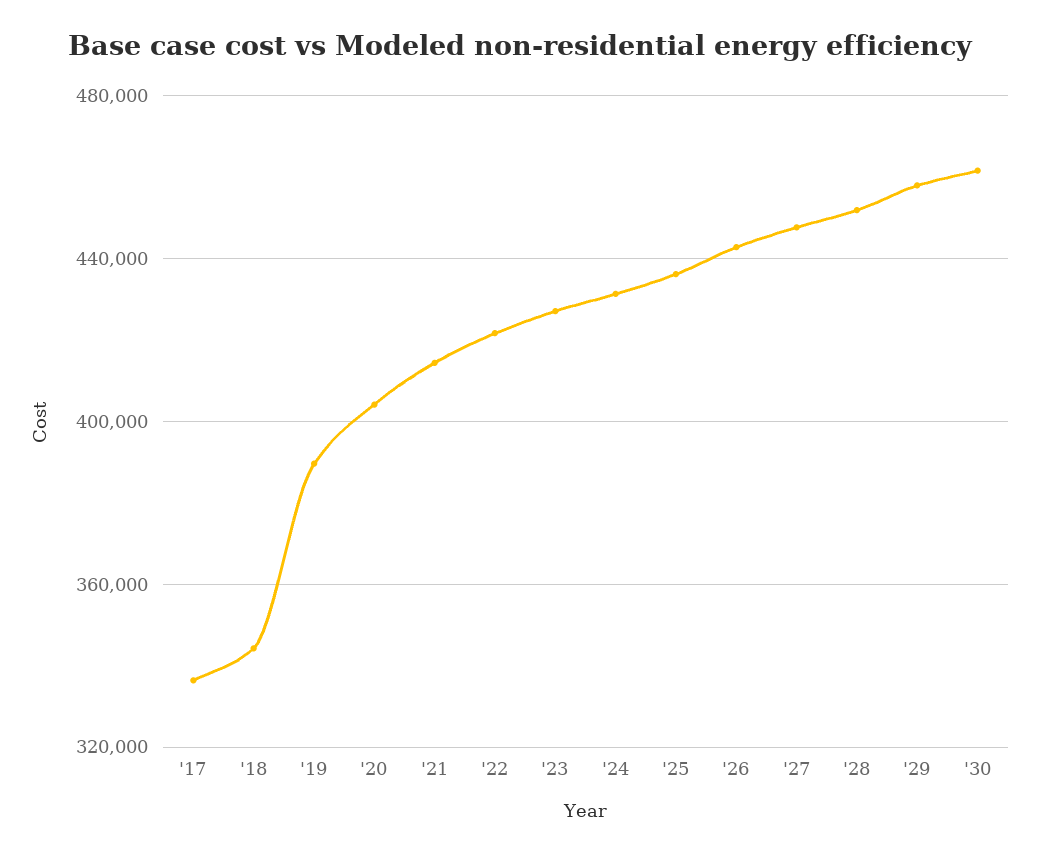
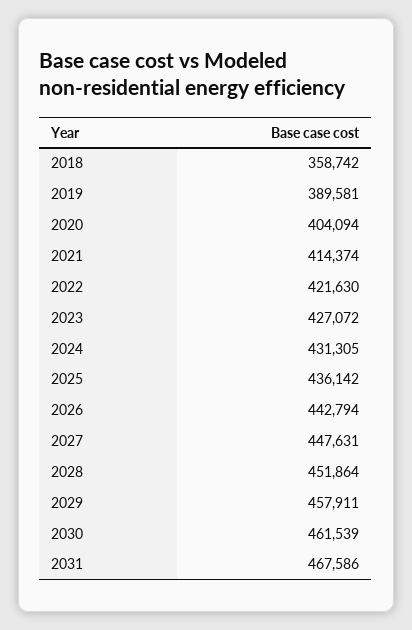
'17: 335000 -> none
'18: 345000 -> 358742
2031: none -> 467586

